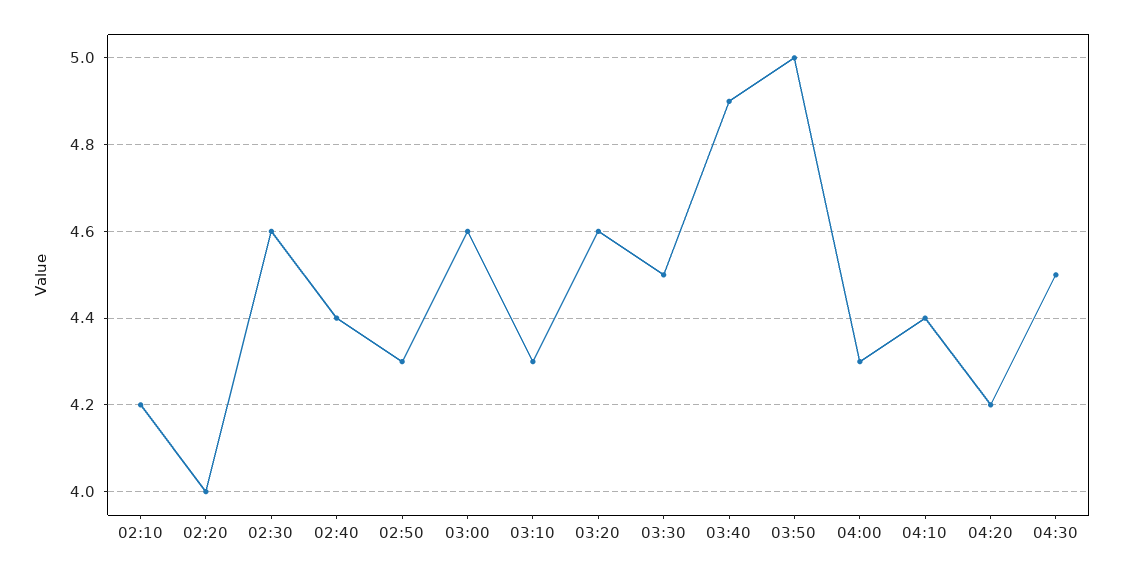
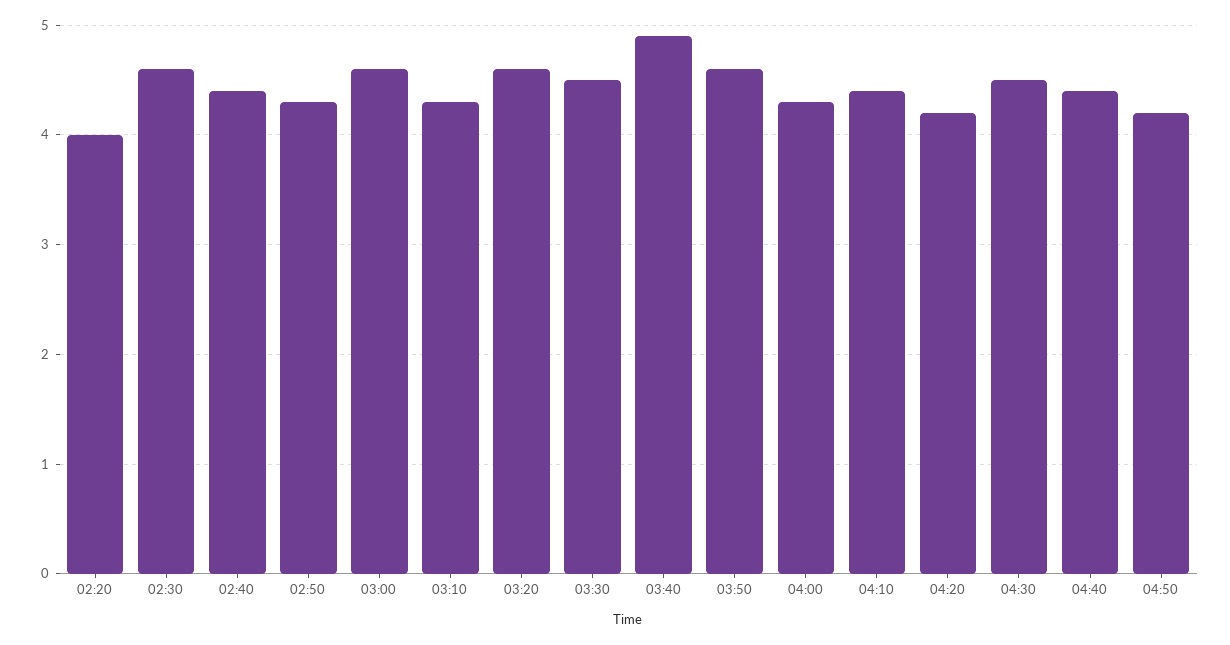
02:10: 4.2 -> none
03:50: 5 -> 4.6
04:40: none -> 4.4
04:50: none -> 4.2

